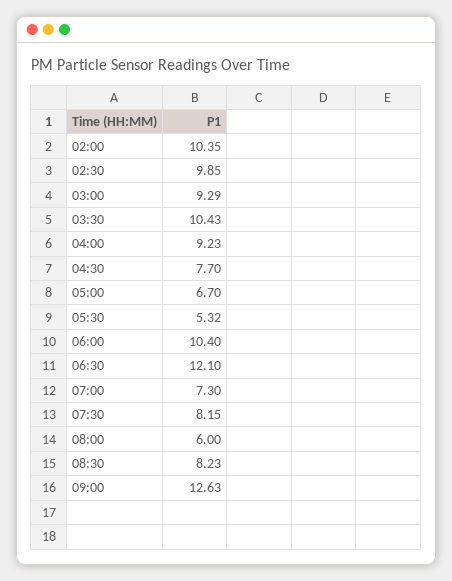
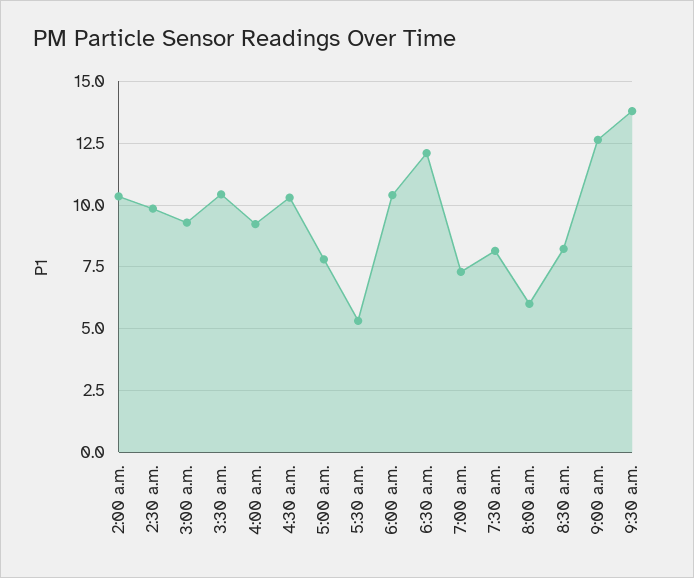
04:30: 7.7 -> 10.25
05:00: 6.7 -> 7.75
9:30 a.m.: none -> 13.75

